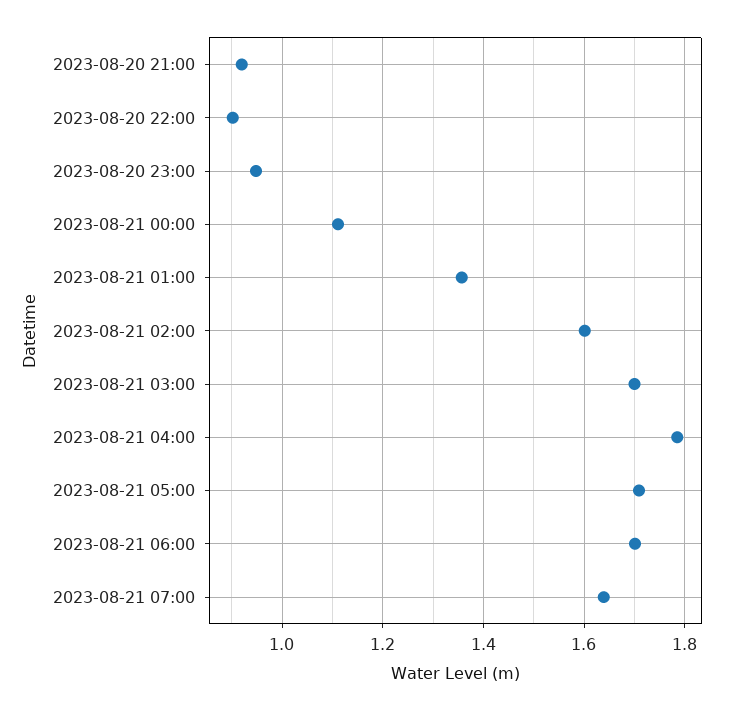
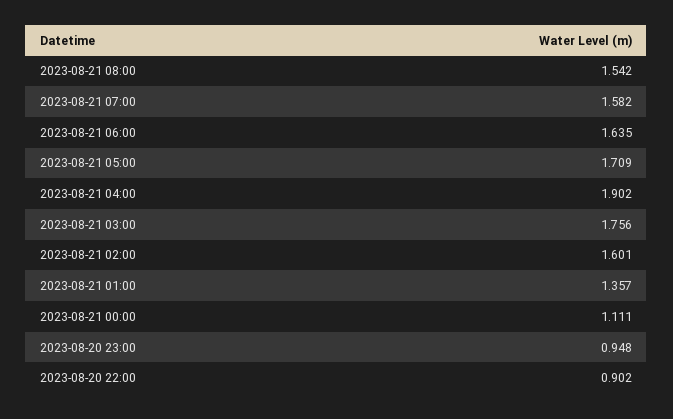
2023-08-20 21:00: 0.92 -> none
2023-08-21 03:00: 1.7 -> 1.756
2023-08-21 04:00: 1.78 -> 1.902
2023-08-21 06:00: 1.7 -> 1.635
2023-08-21 07:00: 1.64 -> 1.582
2023-08-21 08:00: none -> 1.542

